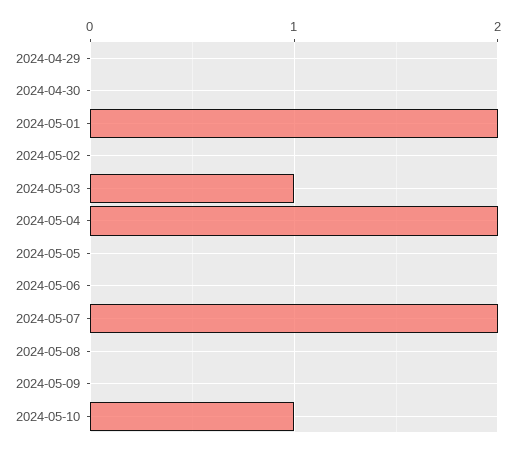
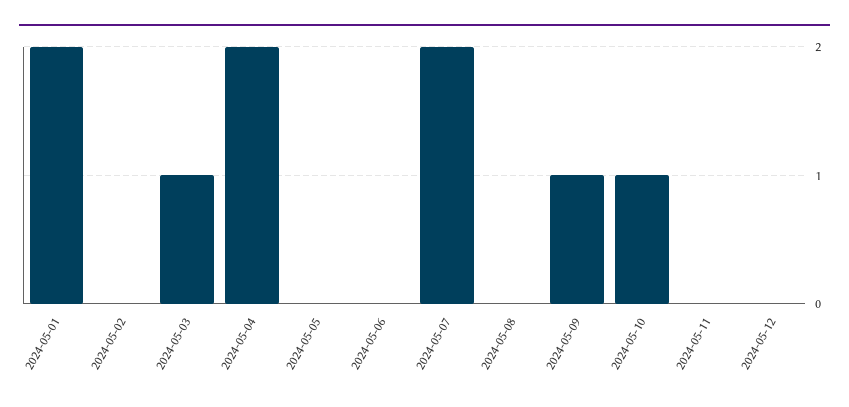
2024-04-29: 0 -> none
2024-04-30: 0 -> none
2024-05-09: 0 -> 1
2024-05-11: none -> 0
2024-05-12: none -> 0

